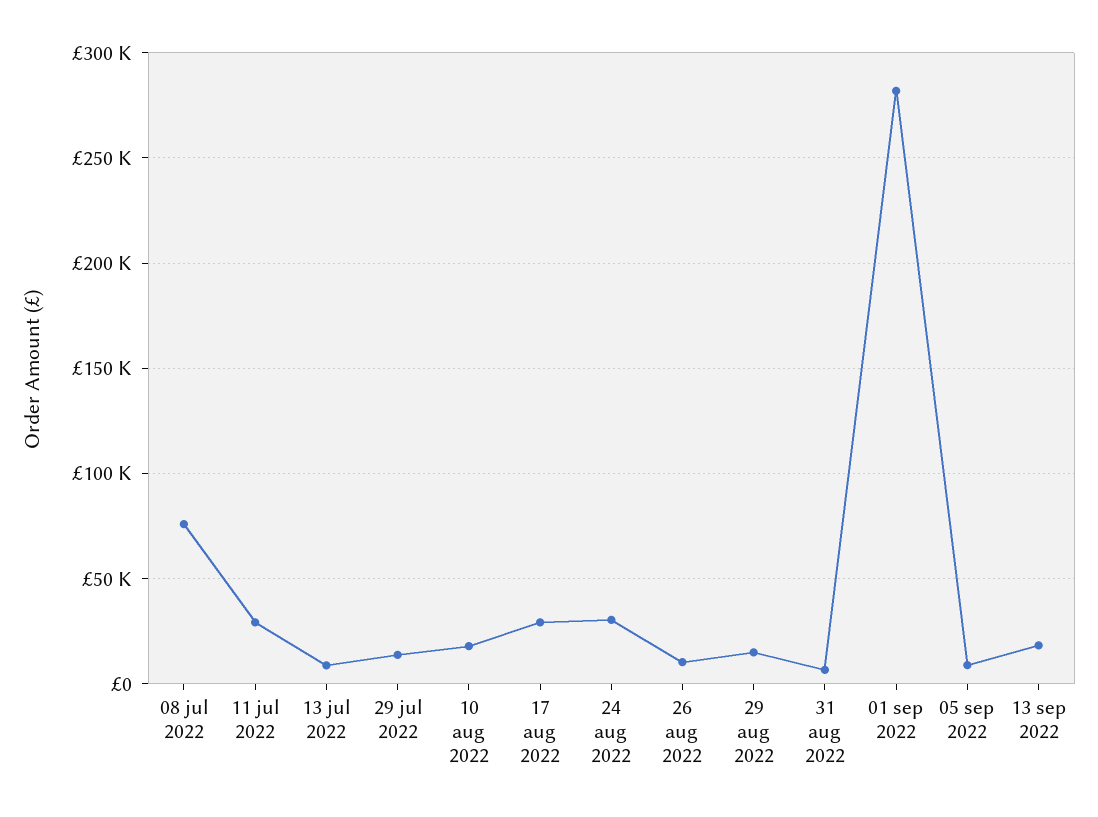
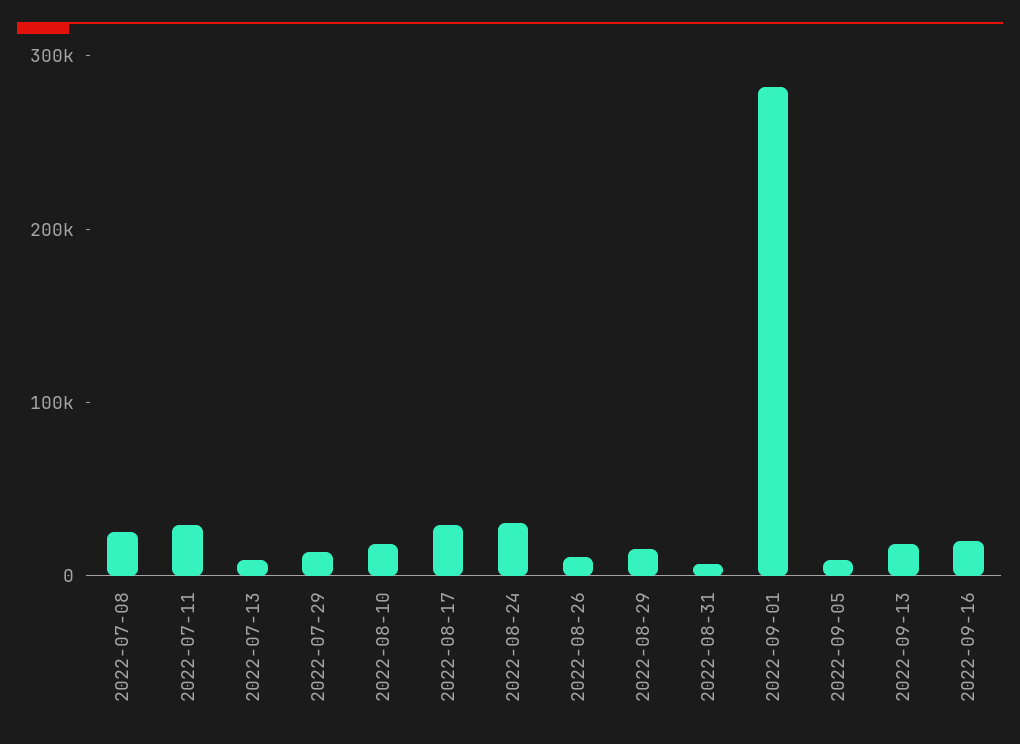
08 jul 2022: 75000 -> 20000
2022-09-16: none -> 20000

